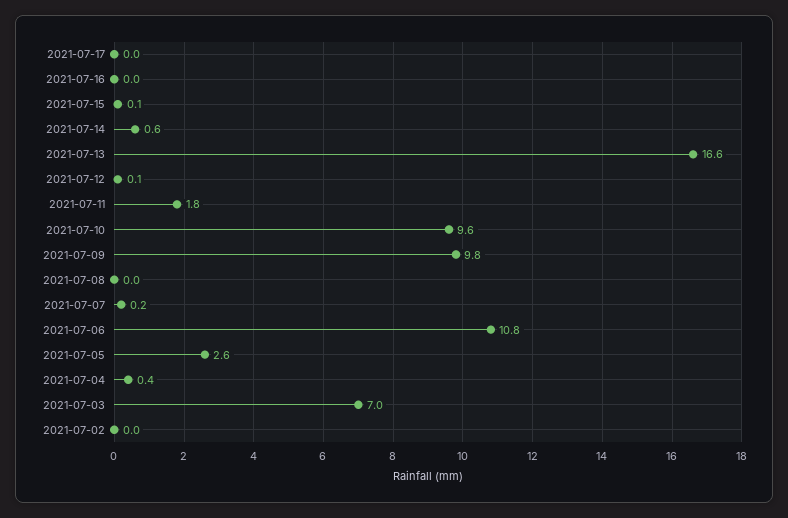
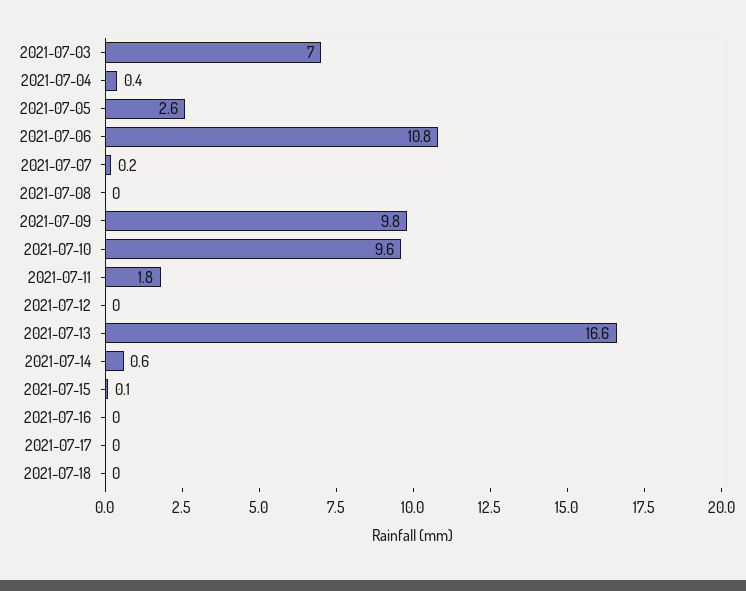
2021-07-12: 0.1 -> 0
2021-07-02: 0 -> none
2021-07-18: none -> 0

